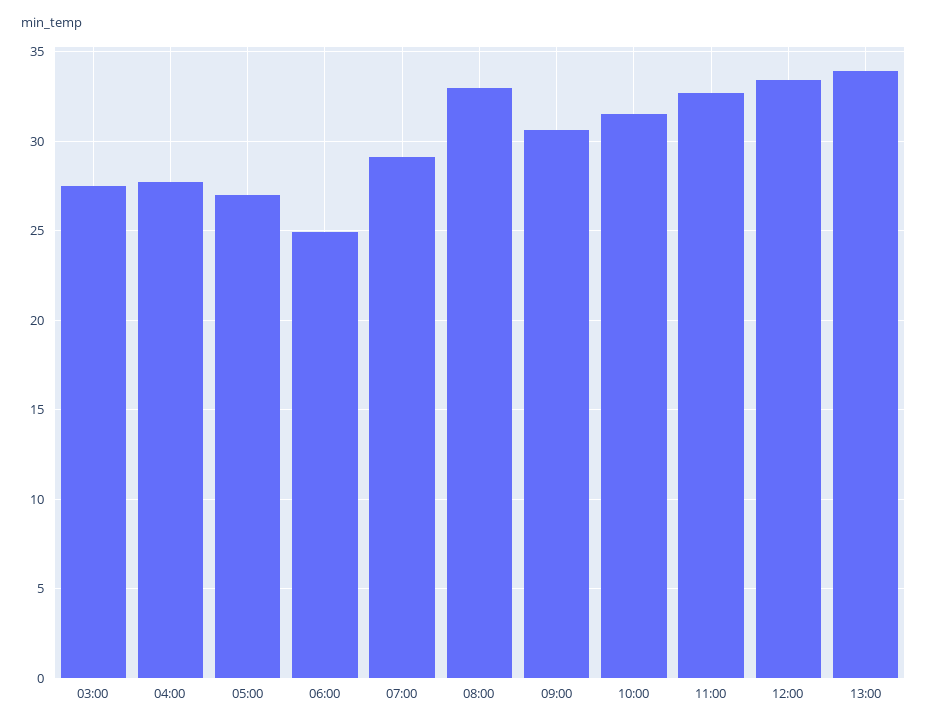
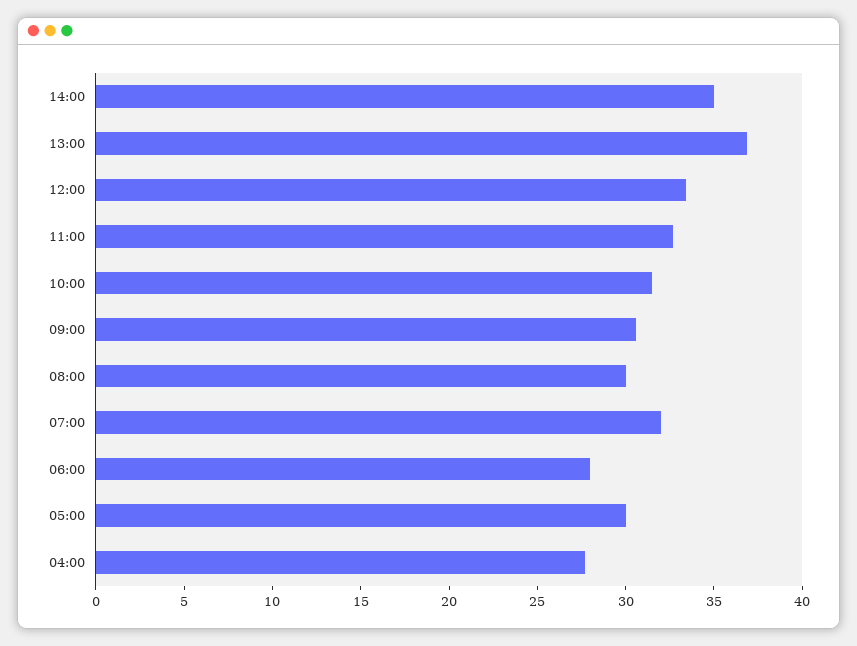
03:00: 27.5 -> none
05:00: 27 -> 30
06:00: 25 -> 28
07:00: 29 -> 32
08:00: 33 -> 30
13:00: 34 -> 37
14:00: none -> 35

